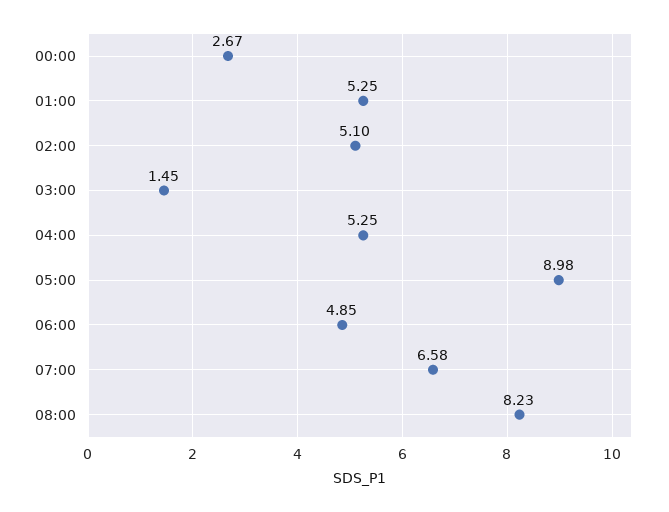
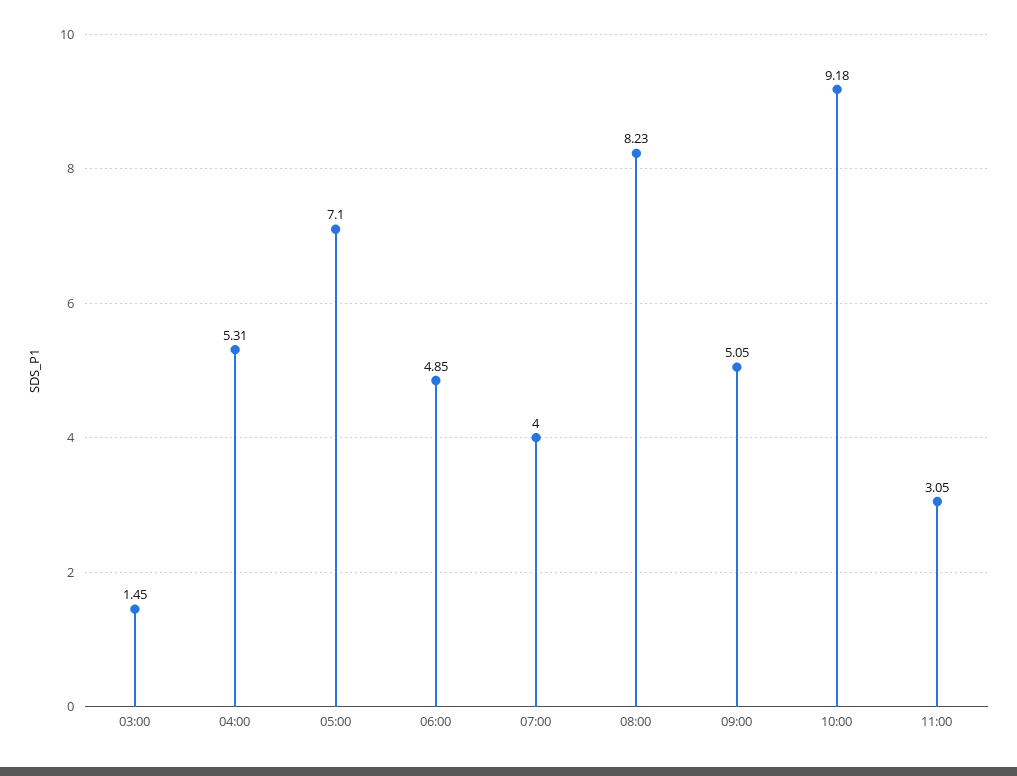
00:00: 2.67 -> none
01:00: 5.25 -> none
02:00: 5.1 -> none
04:00: 5.25 -> 5.31
05:00: 8.98 -> 7.1
07:00: 6.58 -> 4
09:00: none -> 5.05
10:00: none -> 9.18
11:00: none -> 3.05

